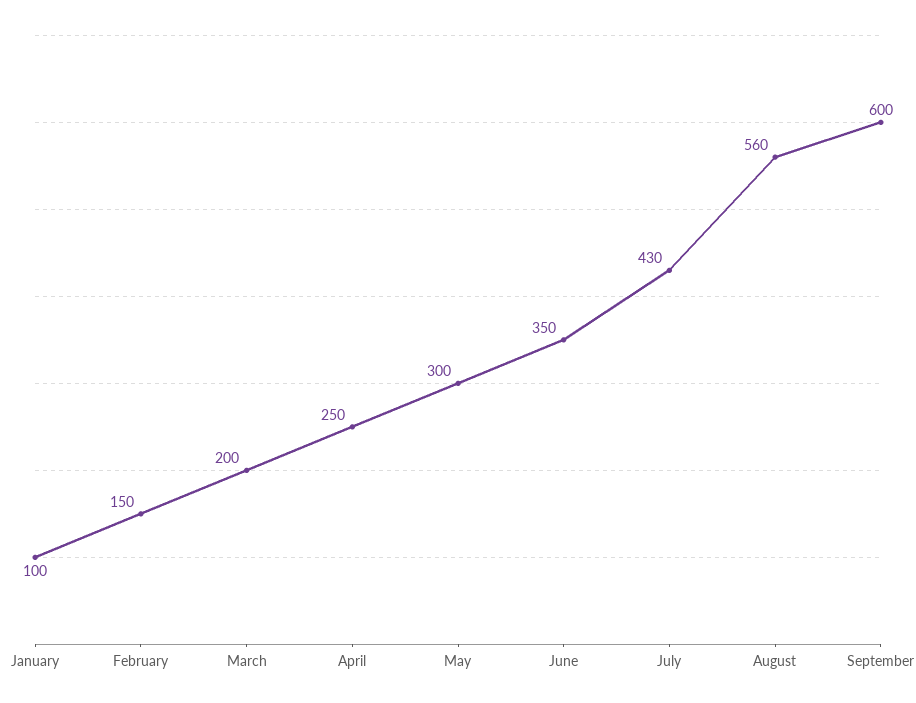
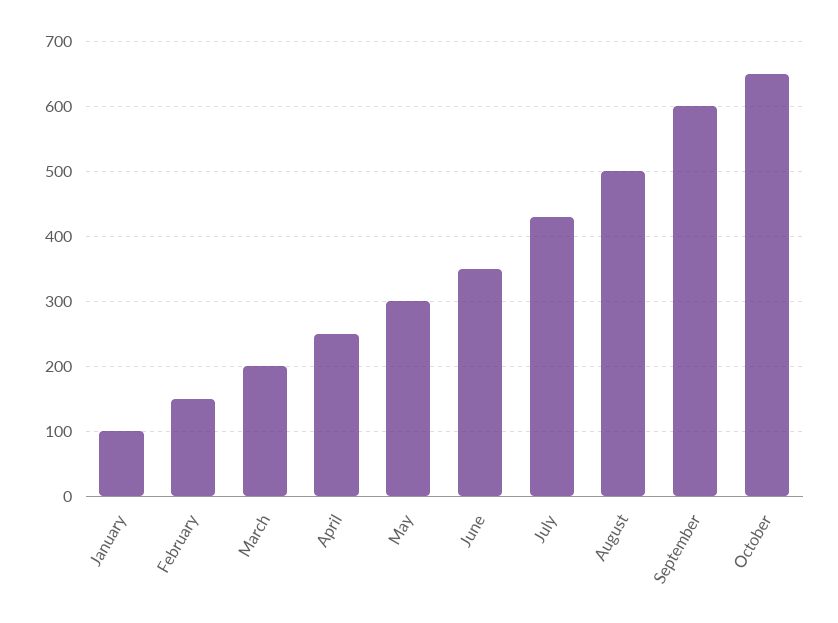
August: 560 -> 500
October: none -> 650

